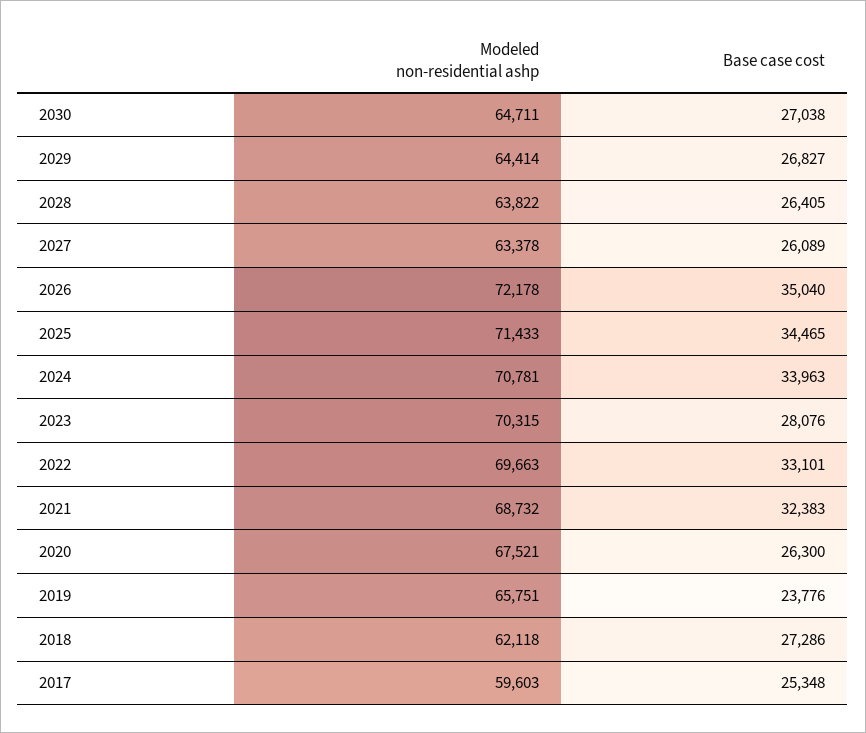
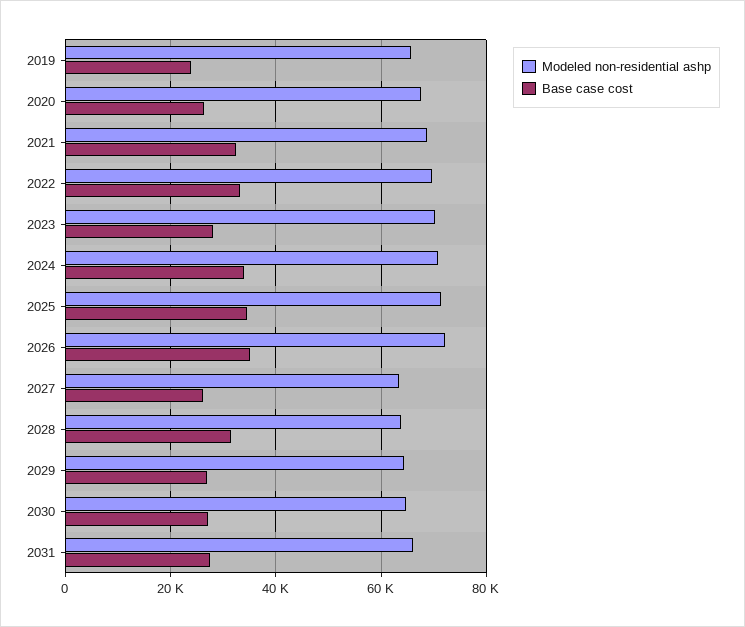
Base case cost, 2028: 26405 -> 32000
Modeled non-residential ashp, 2018: 62118 -> none
Base case cost, 2018: 27286 -> none
Modeled non-residential ashp, 2017: 59603 -> none
Base case cost, 2017: 25348 -> none
Modeled non-residential ashp, 2031: none -> 66000
Base case cost, 2031: none -> 28000

